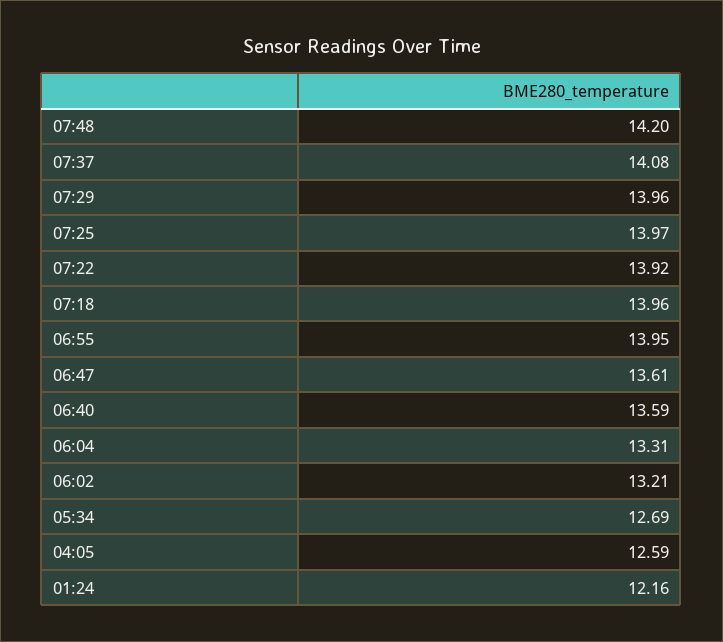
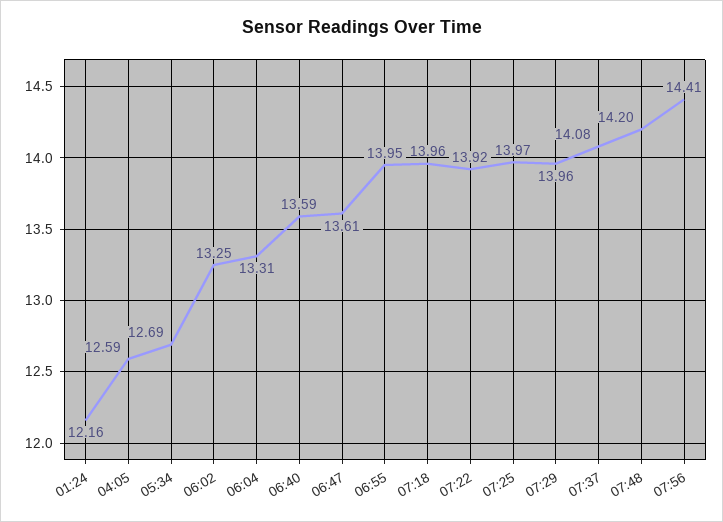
06:02: 13.21 -> 13.25
07:56: none -> 14.41

